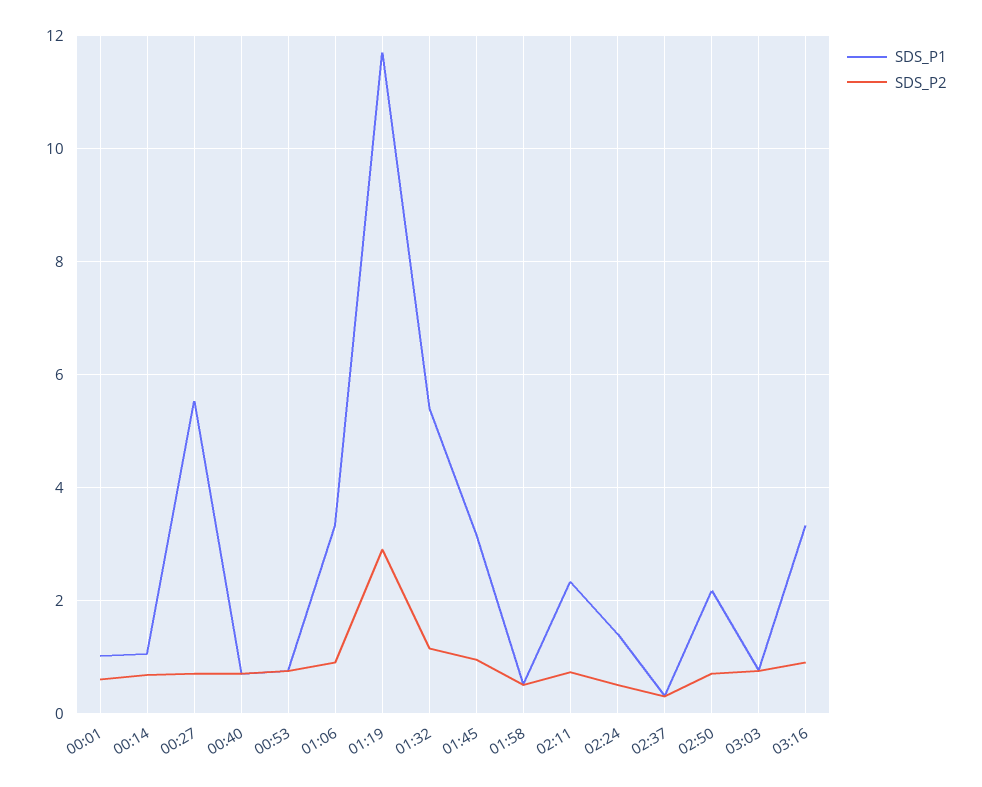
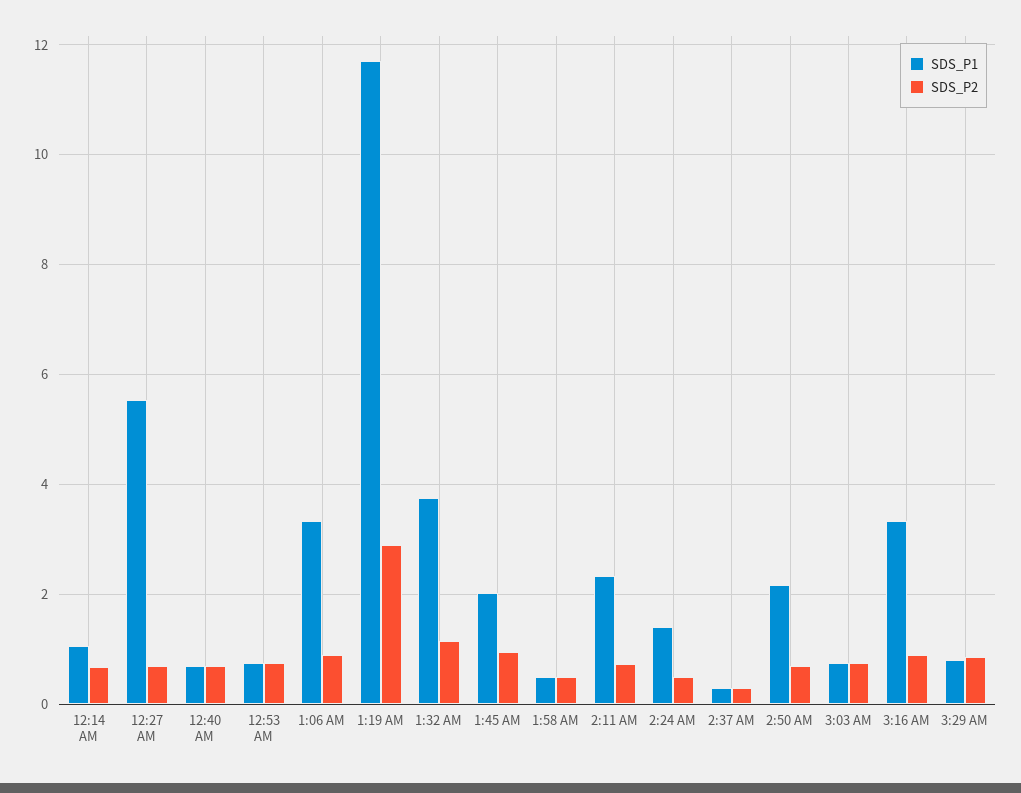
SDS_P1, 00:01: 1 -> none
SDS_P2, 00:01: 0.6 -> none
SDS_P1, 01:32: 5.4 -> 3.8
SDS_P1, 01:45: 3.2 -> 2
SDS_P1, 3:29 AM: none -> 0.8
SDS_P2, 3:29 AM: none -> 0.8

